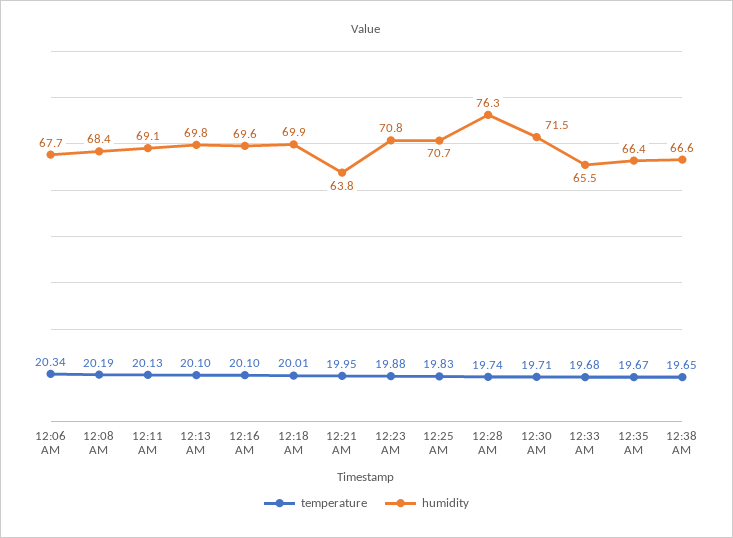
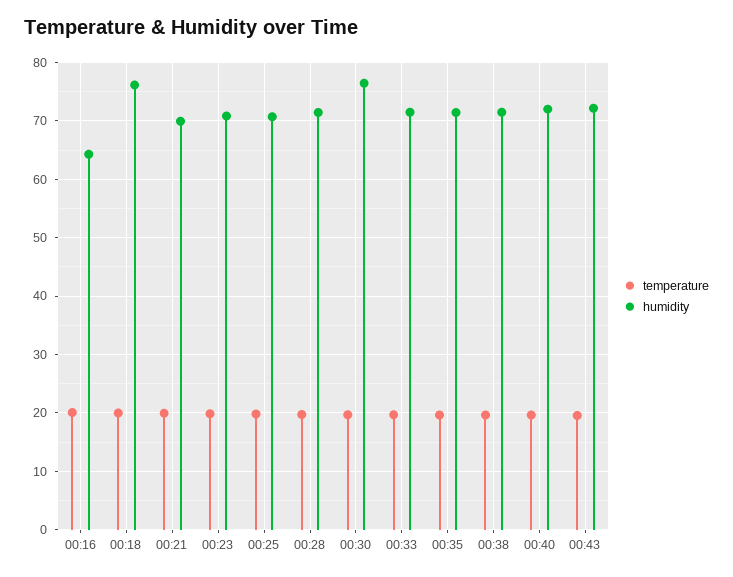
temperature, 12:06 AM: 20.34 -> none
humidity, 12:06 AM: 67.7 -> none
temperature, 12:08 AM: 20.19 -> none
humidity, 12:08 AM: 68.4 -> none
temperature, 12:11 AM: 20.13 -> none
humidity, 12:11 AM: 69.1 -> none
temperature, 12:13 AM: 20.1 -> none
humidity, 12:13 AM: 69.8 -> none
humidity, 12:16 AM: 69.6 -> 64
humidity, 12:18 AM: 69.9 -> 76
humidity, 12:21 AM: 63.8 -> 70
humidity, 12:28 AM: 76.3 -> 72
humidity, 12:30 AM: 71.5 -> 76
humidity, 12:33 AM: 65.5 -> 72
humidity, 12:35 AM: 66.4 -> 72
humidity, 12:38 AM: 66.6 -> 72
temperature, 00:40: none -> 20
humidity, 00:40: none -> 72
temperature, 00:43: none -> 20
humidity, 00:43: none -> 72

